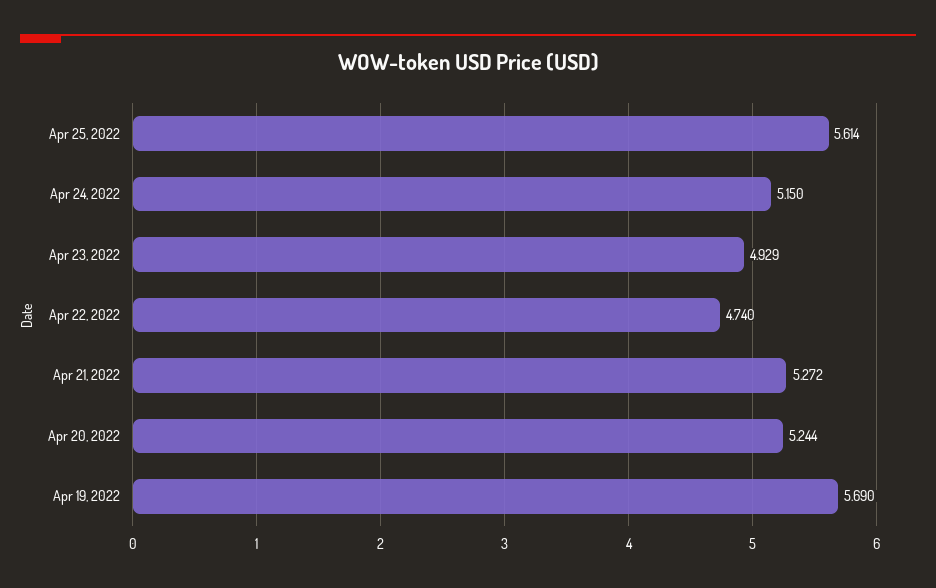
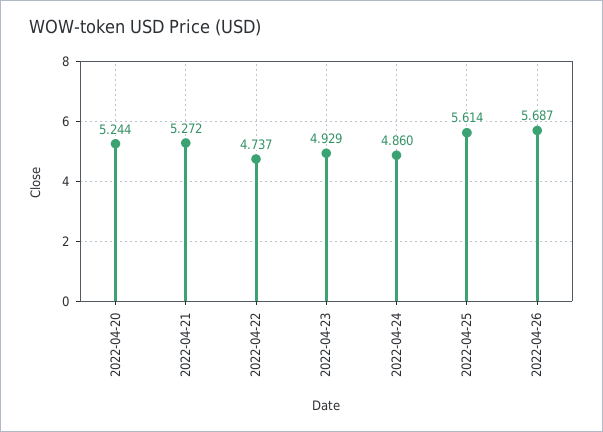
Apr 24, 2022: 5.15 -> 4.86
Apr 22, 2022: 4.74 -> 4.737
Apr 19, 2022: 5.69 -> none
2022-04-26: none -> 5.687

